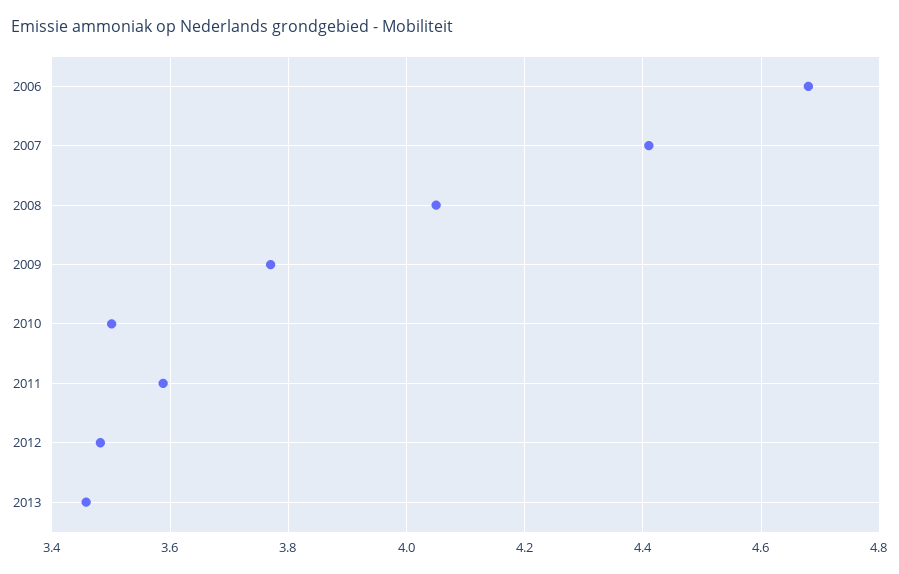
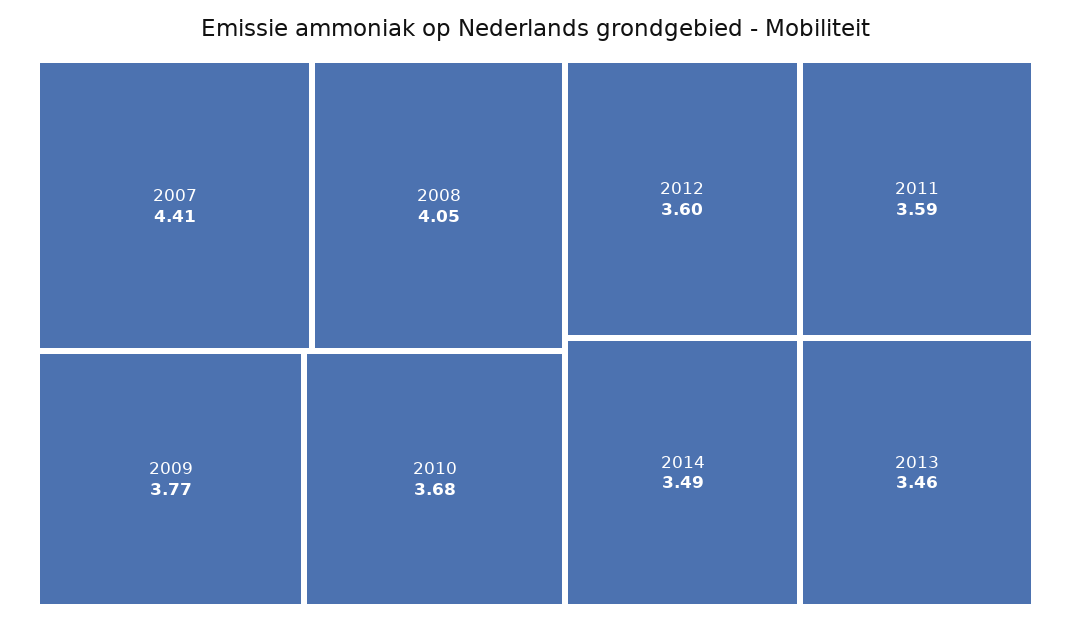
2006: 4.68 -> none
2010: 3.5 -> 3.68
2012: 3.48 -> 3.6
2014: none -> 3.49

